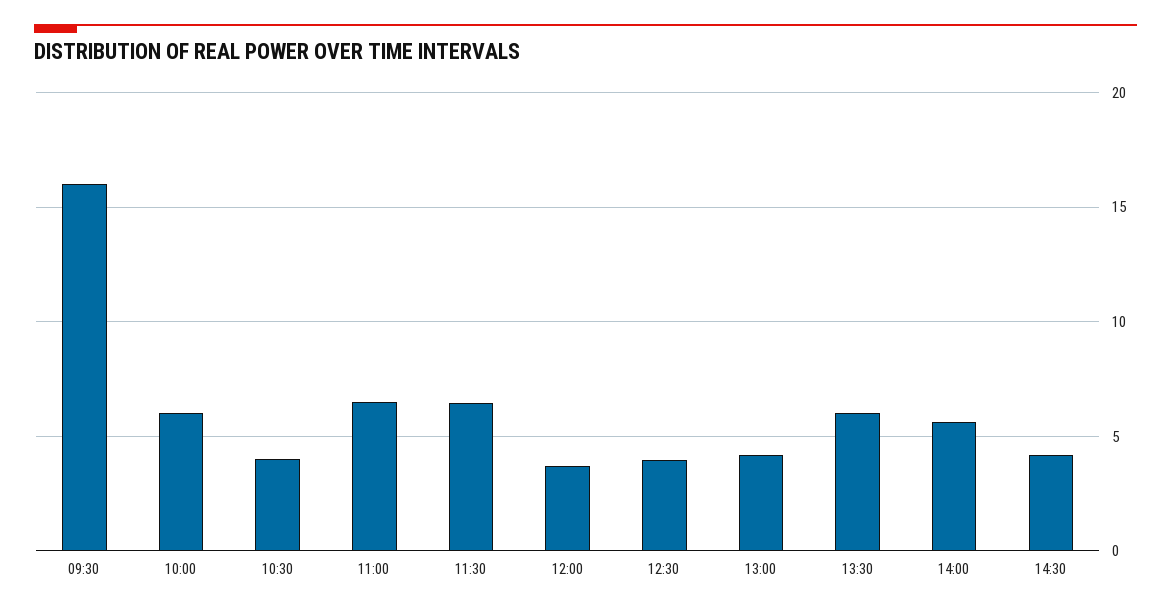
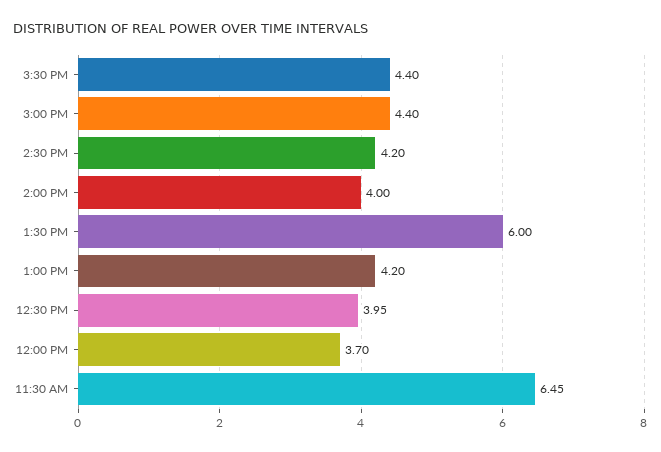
09:30: 16 -> none
10:00: 6 -> none
10:30: 4 -> none
11:00: 6.5 -> none
14:00: 5.5 -> 4
3:30 PM: none -> 4.4
3:00 PM: none -> 4.4

